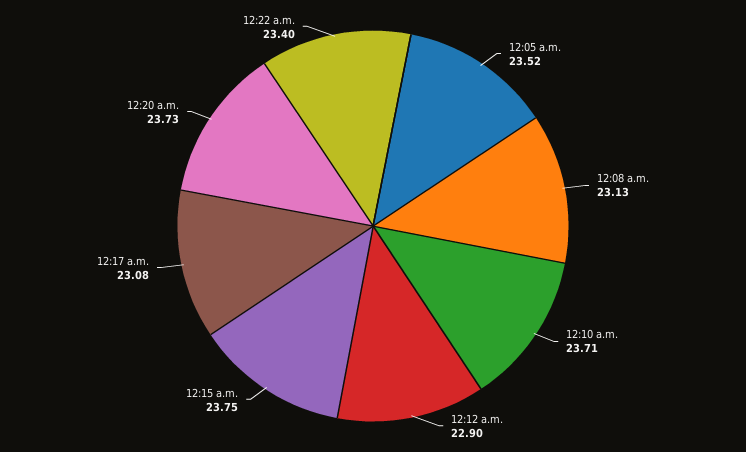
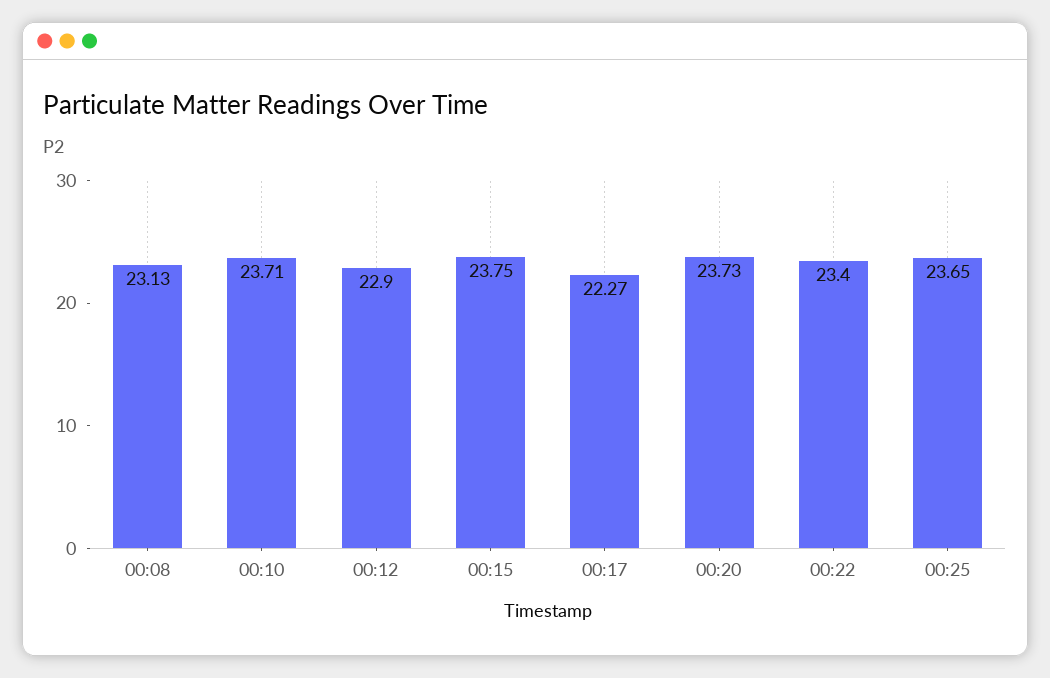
12:05 a.m.: 23.52 -> none
12:17 a.m.: 23.08 -> 22.27
00:25: none -> 23.65

